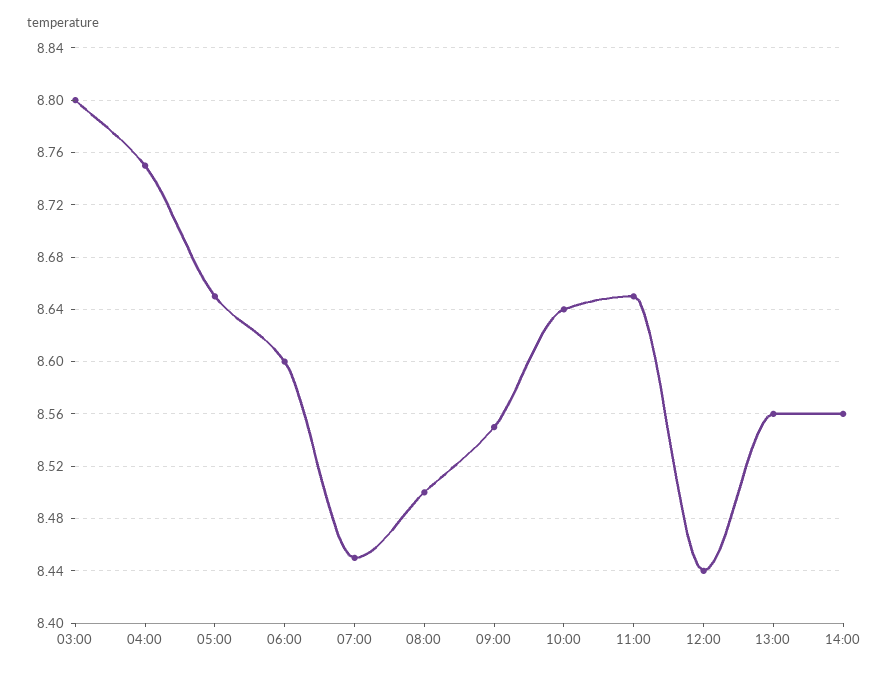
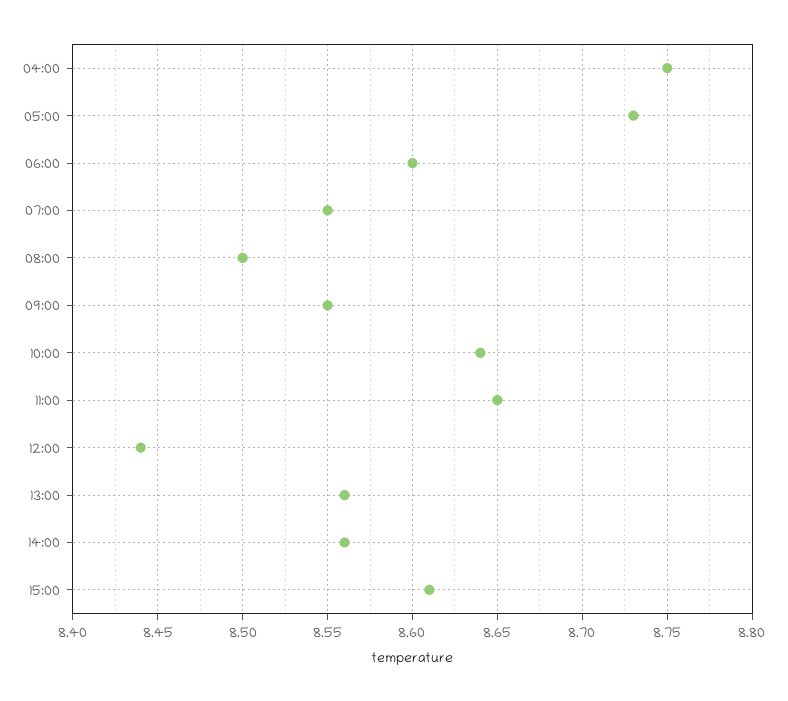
03:00: 8.8 -> none
05:00: 8.65 -> 8.73
07:00: 8.45 -> 8.55
15:00: none -> 8.61

